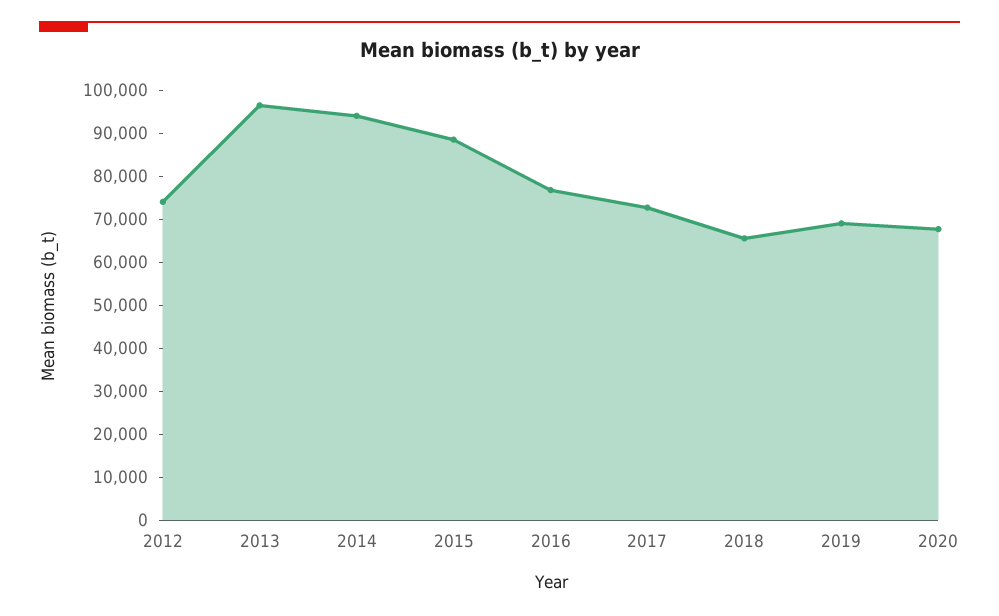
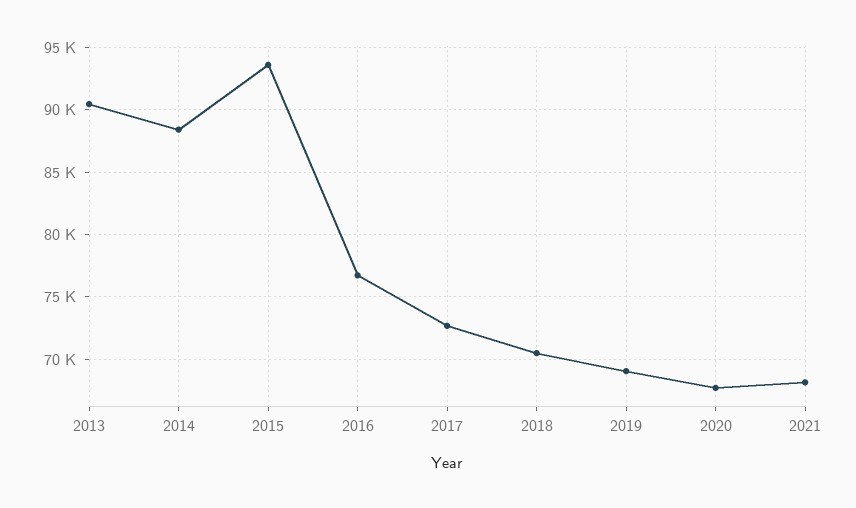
2012: 74000 -> none
2013: 96000 -> 90500
2014: 94000 -> 88500
2015: 88000 -> 93500
2018: 66000 -> 70500
2021: none -> 68000

